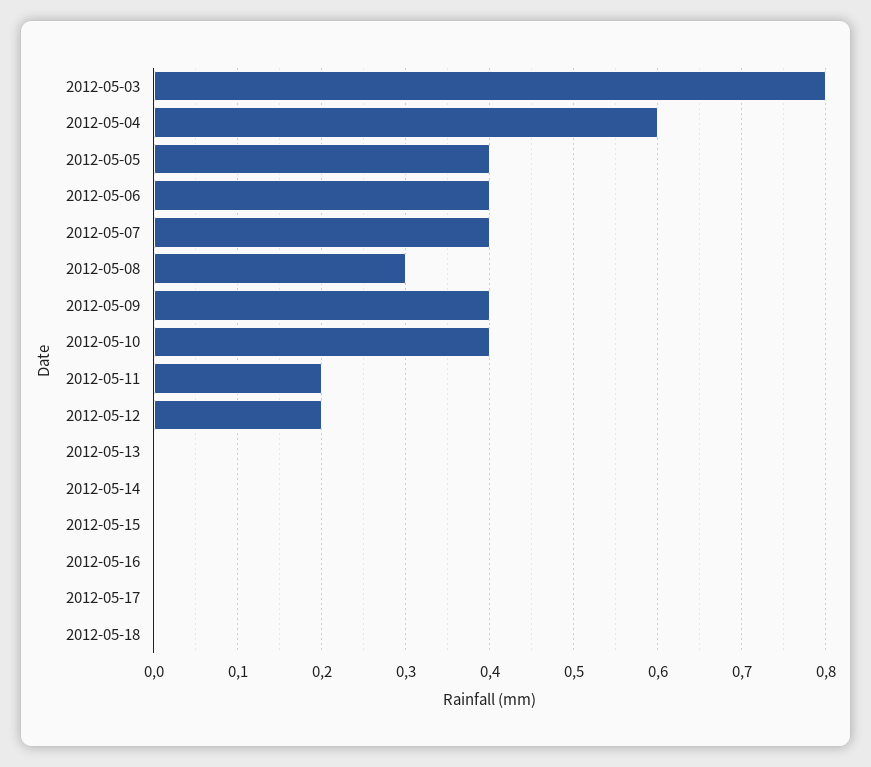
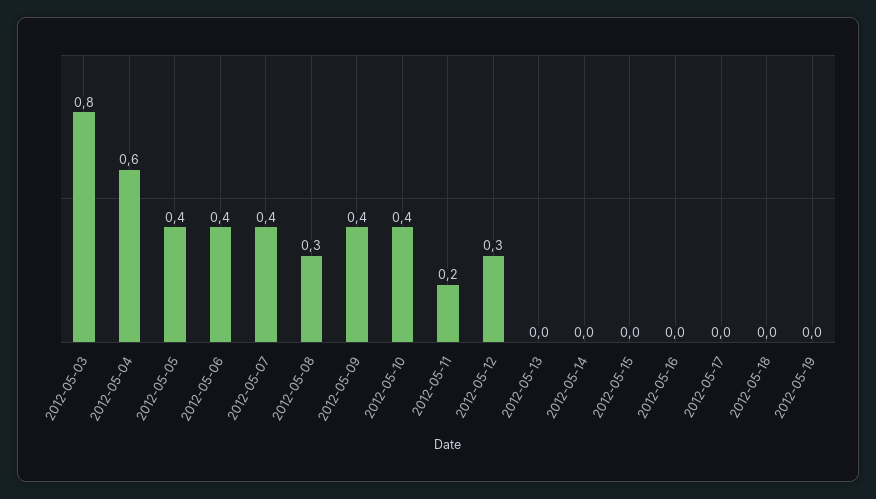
2012-05-12: 0.2 -> 0.3
2012-05-19: none -> 0

